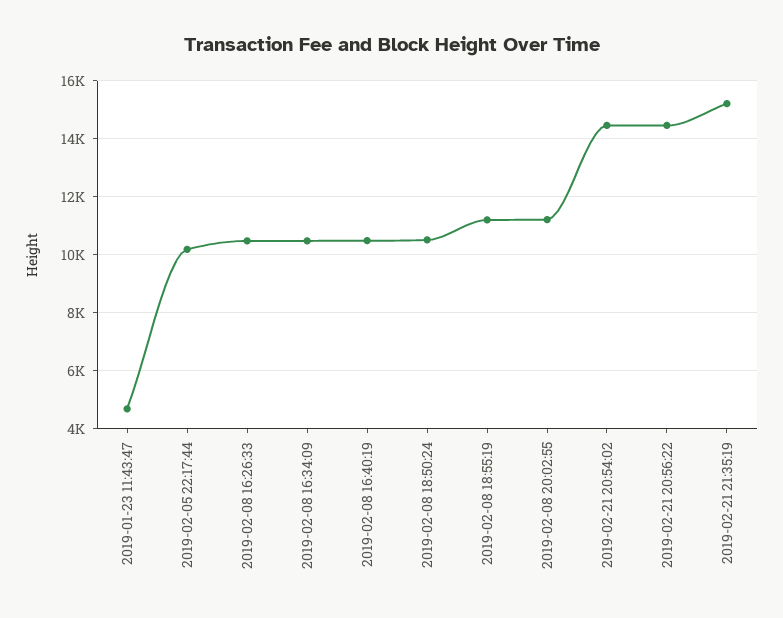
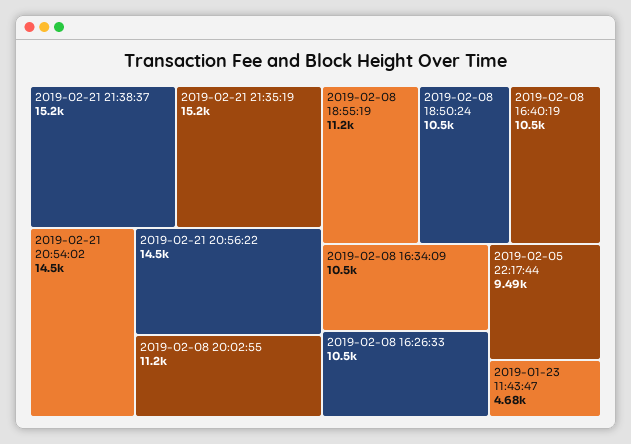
2019-02-05 22:17:44: 10250 -> 9490
2019-02-21 21:38:37: none -> 15200

